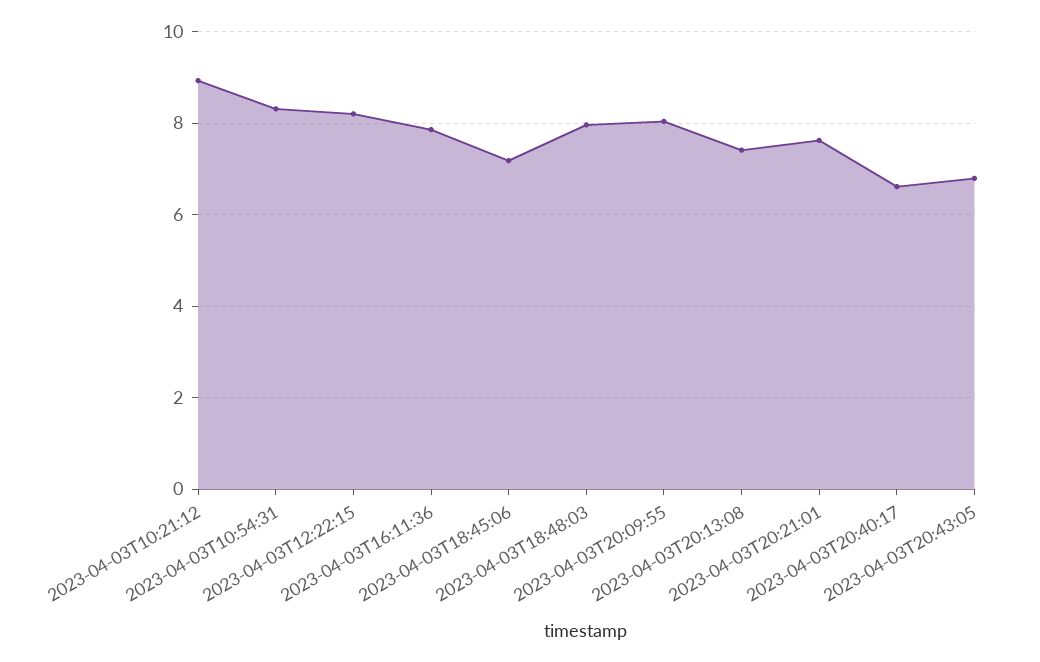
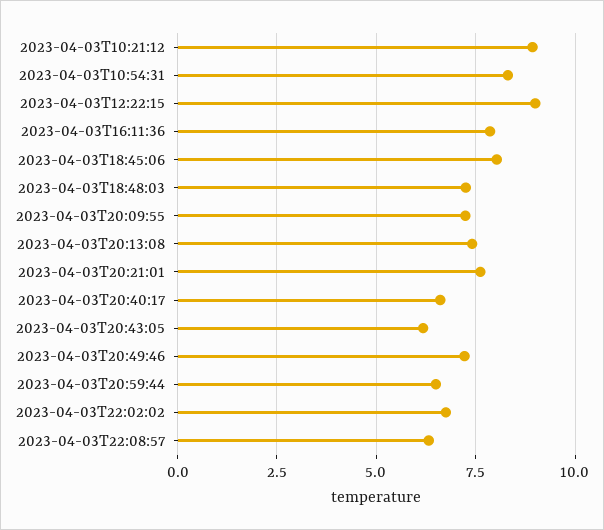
2023-04-03T12:22:15: 8.2 -> 9
2023-04-03T18:45:06: 7.2 -> 8
2023-04-03T18:48:03: 8 -> 7.25
2023-04-03T20:09:55: 8 -> 7.25
2023-04-03T20:43:05: 6.8 -> 6.25
2023-04-03T20:49:46: none -> 7.25
2023-04-03T20:59:44: none -> 6.5
2023-04-03T22:02:02: none -> 6.75
2023-04-03T22:08:57: none -> 6.25

